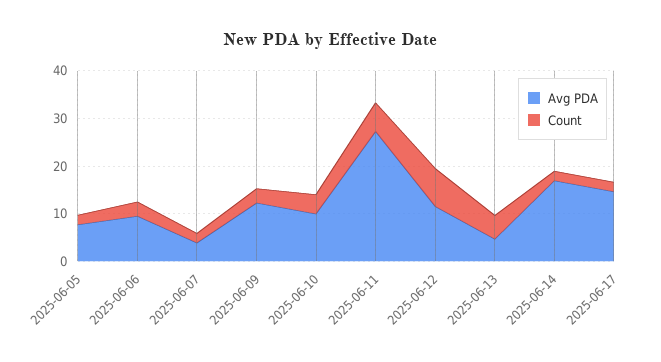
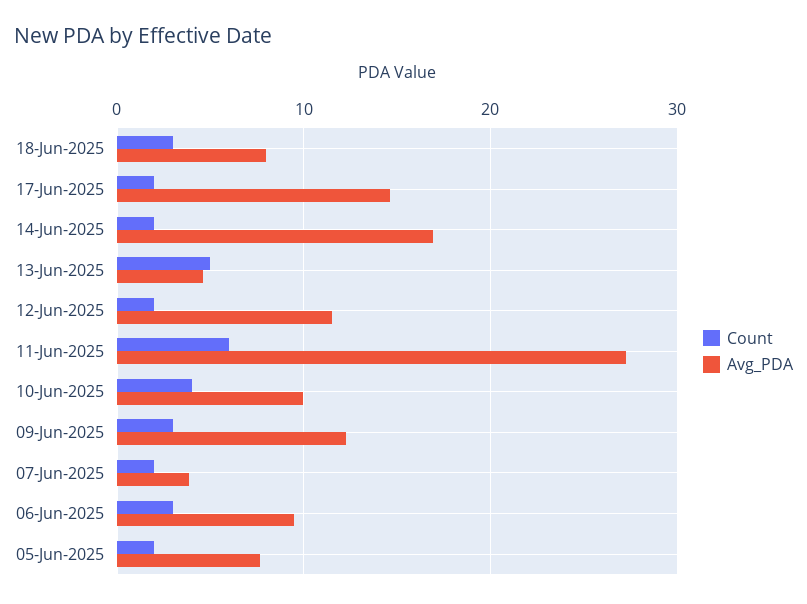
Count, 2025-06-12: 8 -> 2
Count, 18-Jun-2025: none -> 3
Avg PDA, 18-Jun-2025: none -> 8

